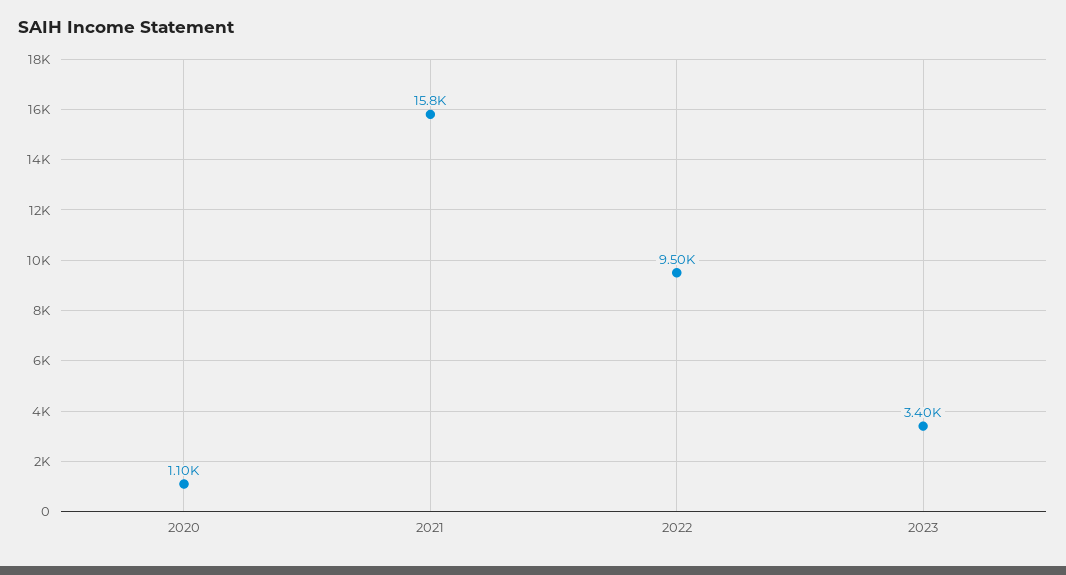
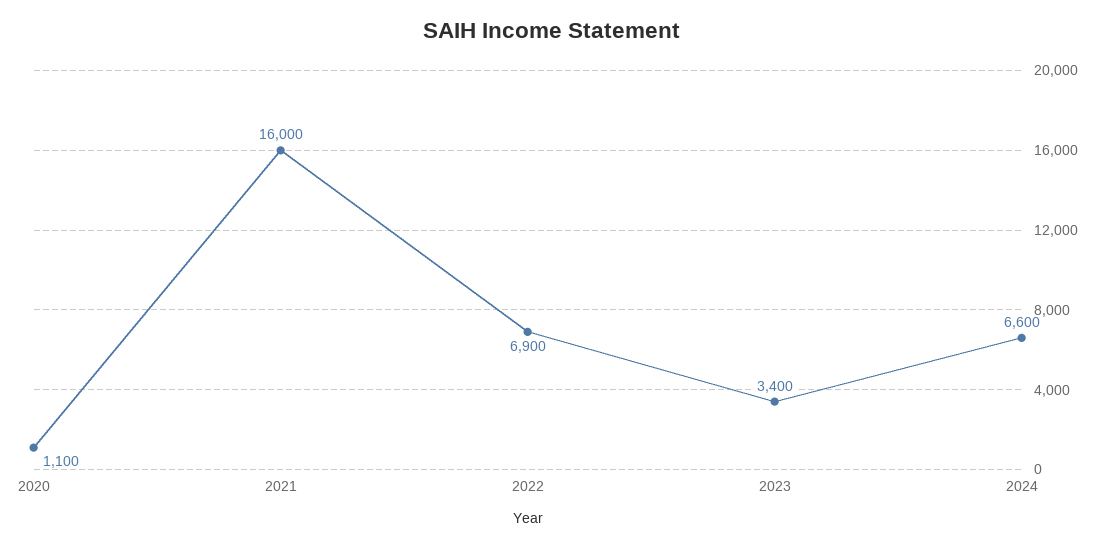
2021: 15800 -> 16000
2022: 9500 -> 6900
2024: none -> 6600

